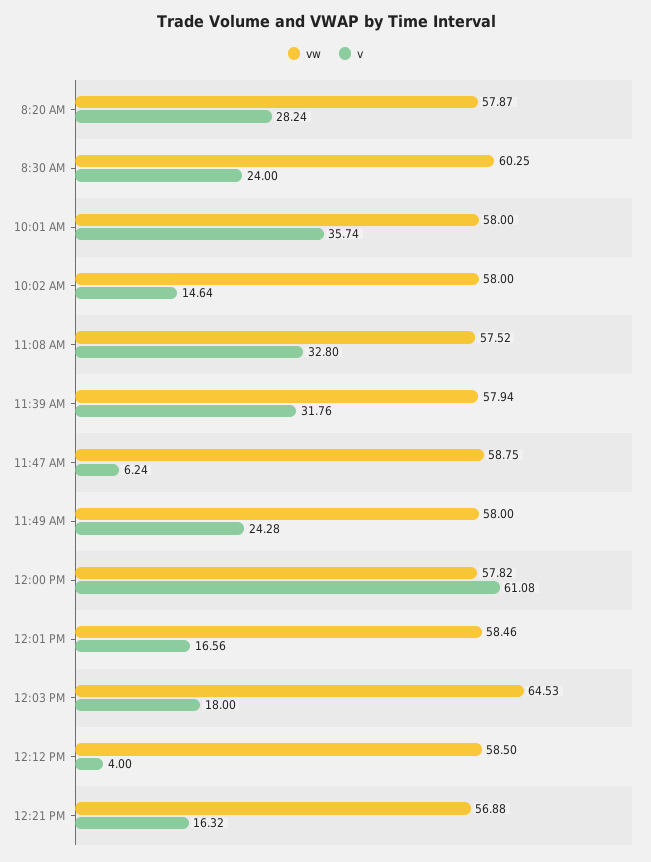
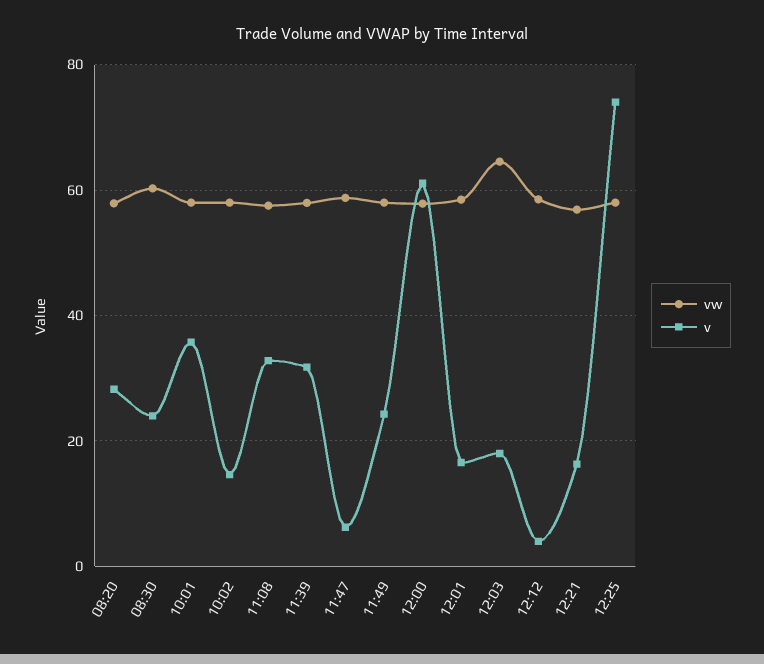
vw, 12:25: none -> 58
v, 12:25: none -> 74

